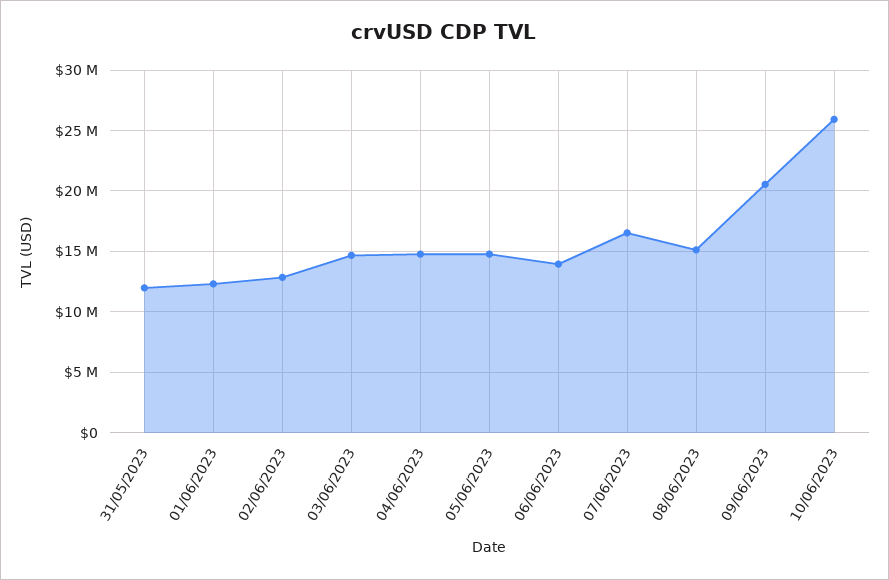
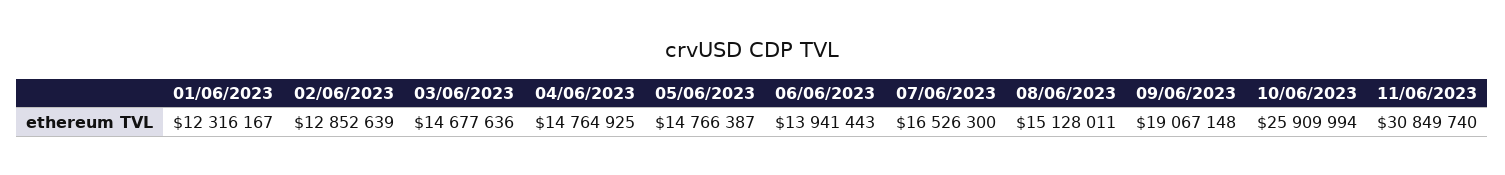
31/05/2023: 12000000 -> none
09/06/2023: 20500000 -> 19067148
11/06/2023: none -> 30849740

